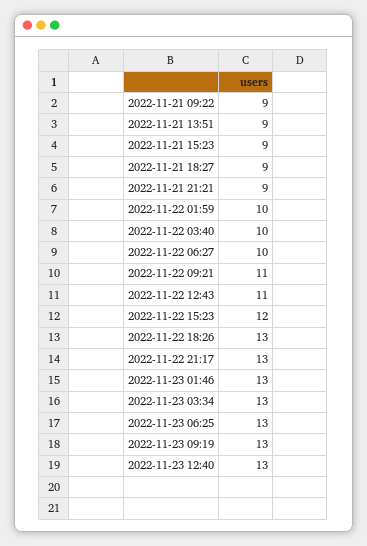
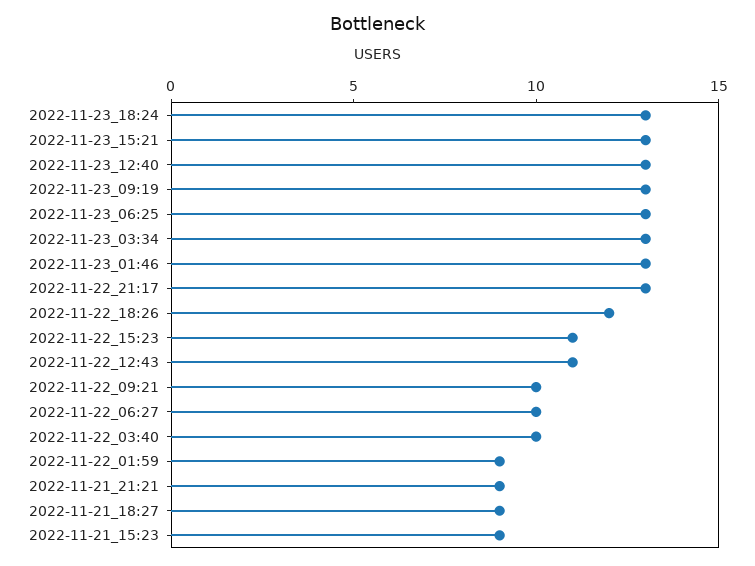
2022-11-21 09:22: 9 -> none
2022-11-21 13:51: 9 -> none
2022-11-22 01:59: 10 -> 9
2022-11-22 09:21: 11 -> 10
2022-11-22 15:23: 12 -> 11
2022-11-22 18:26: 13 -> 12
2022-11-23_18:24: none -> 13
2022-11-23_15:21: none -> 13

